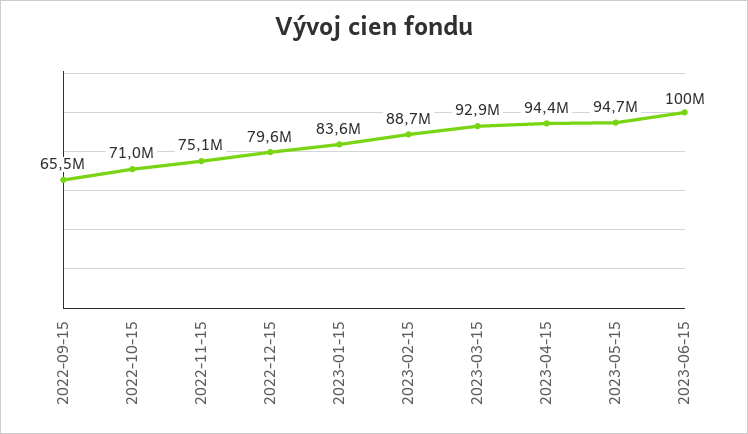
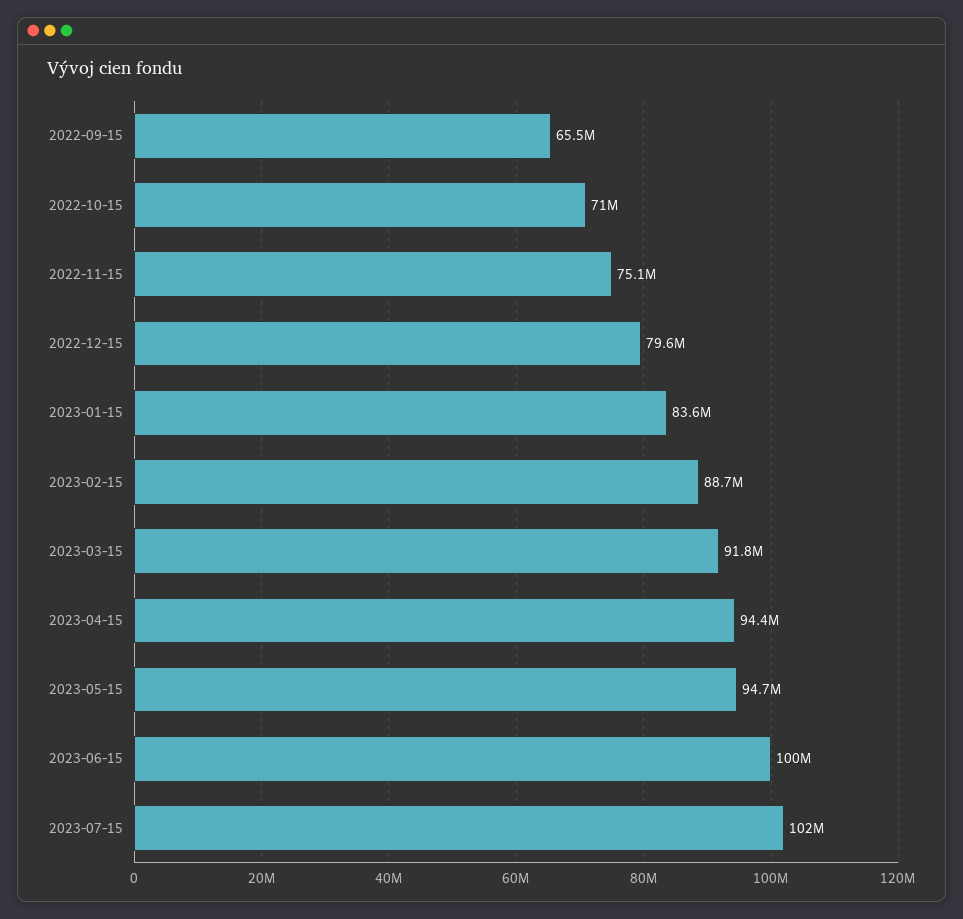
2023-03-15: 92900000 -> 91800000
2023-07-15: none -> 102000000

